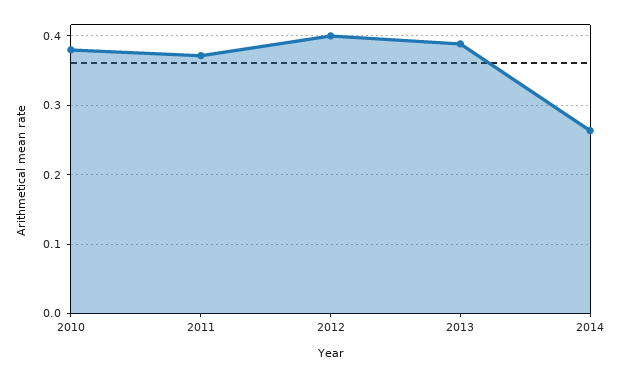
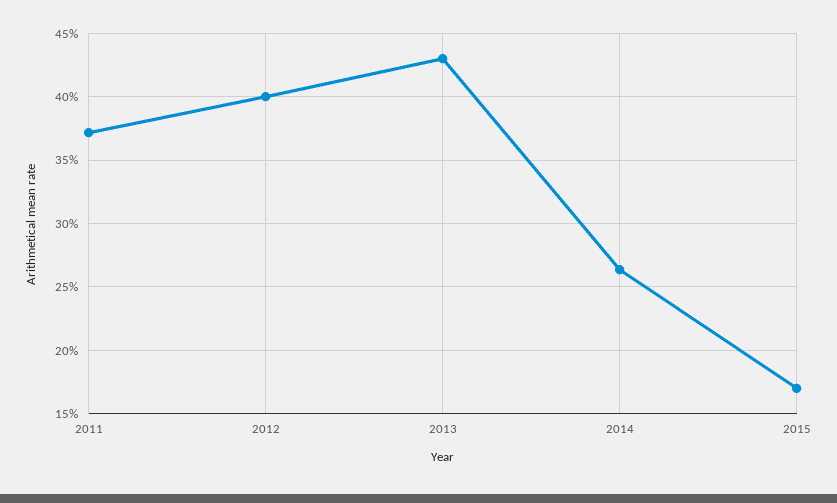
2010: 0.38 -> none
2013: 0.39 -> 0.43
2015: none -> 0.17

